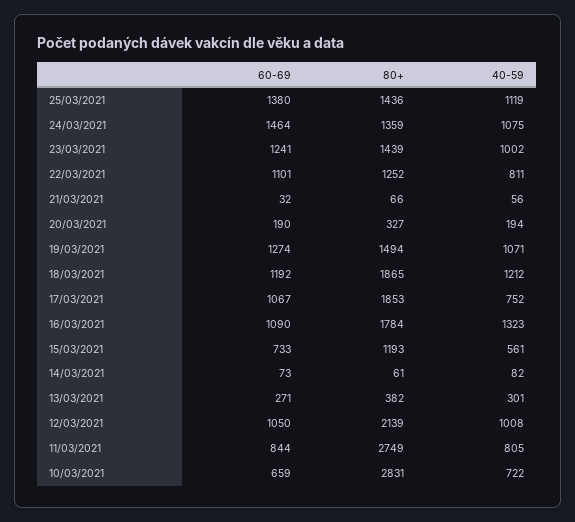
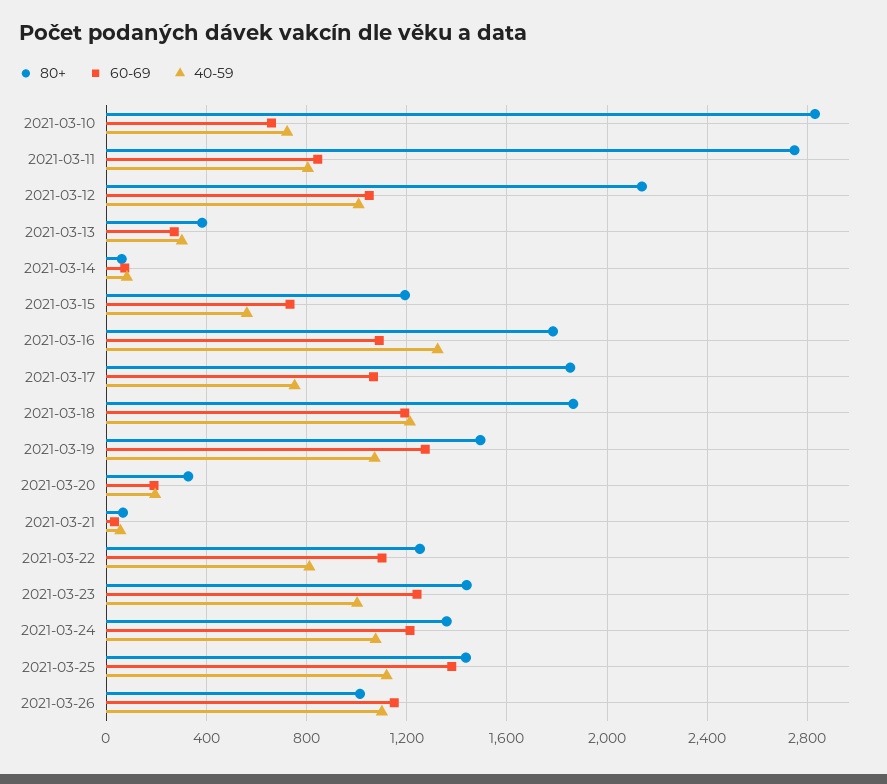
60-69, 24/03/2021: 1464 -> 1200
80+, 2021-03-26: none -> 1000
60-69, 2021-03-26: none -> 1150
40-59, 2021-03-26: none -> 1100

